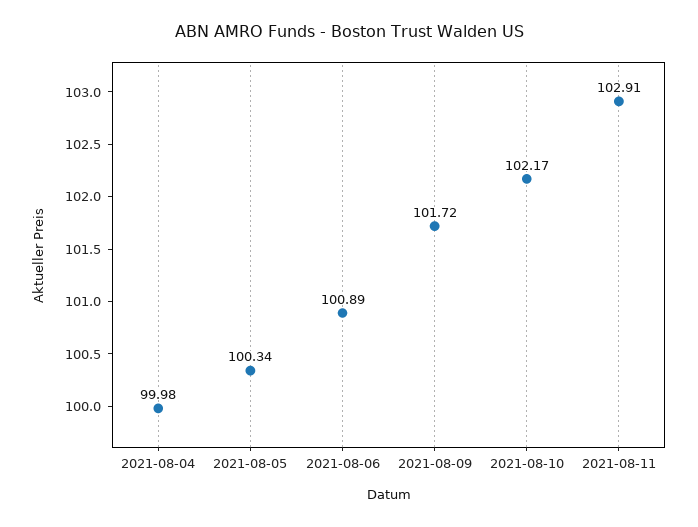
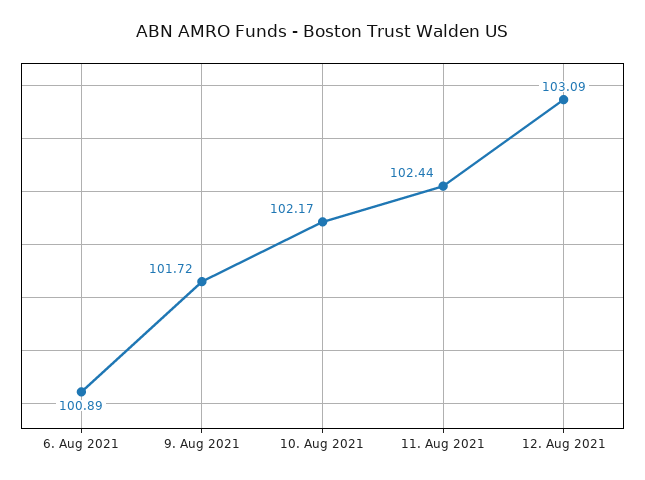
2021-08-04: 99.98 -> none
2021-08-05: 100.34 -> none
2021-08-11: 102.91 -> 102.44
12. Aug 2021: none -> 103.09

